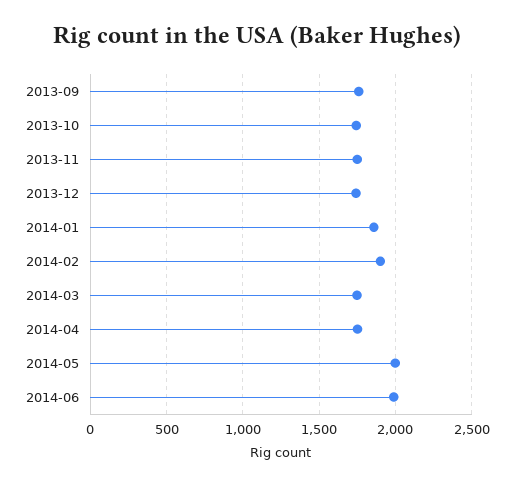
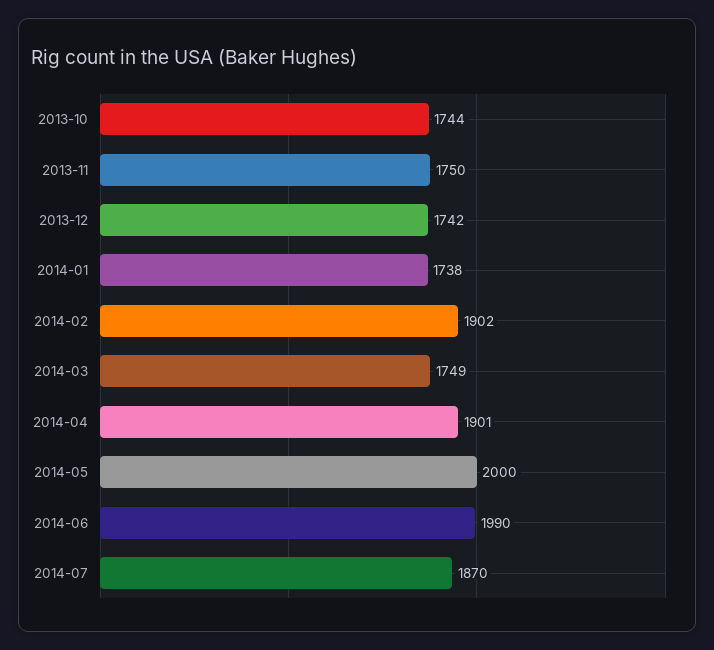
2013-09: 1750 -> none
2014-01: 1850 -> 1738
2014-04: 1750 -> 1901
2014-07: none -> 1870

